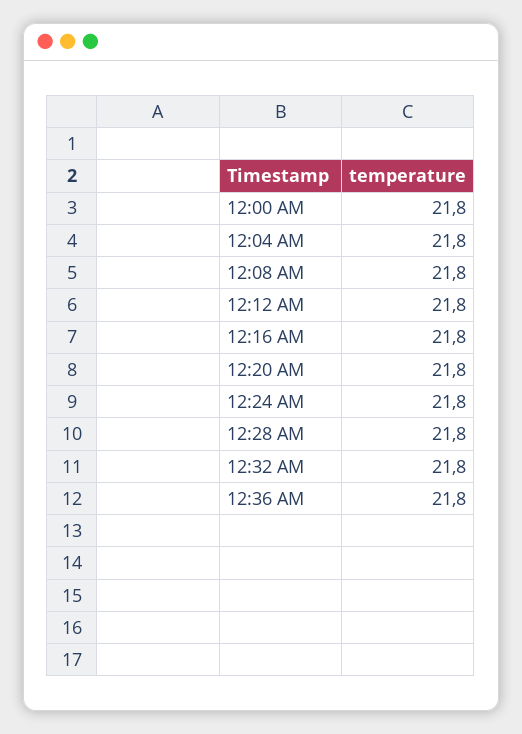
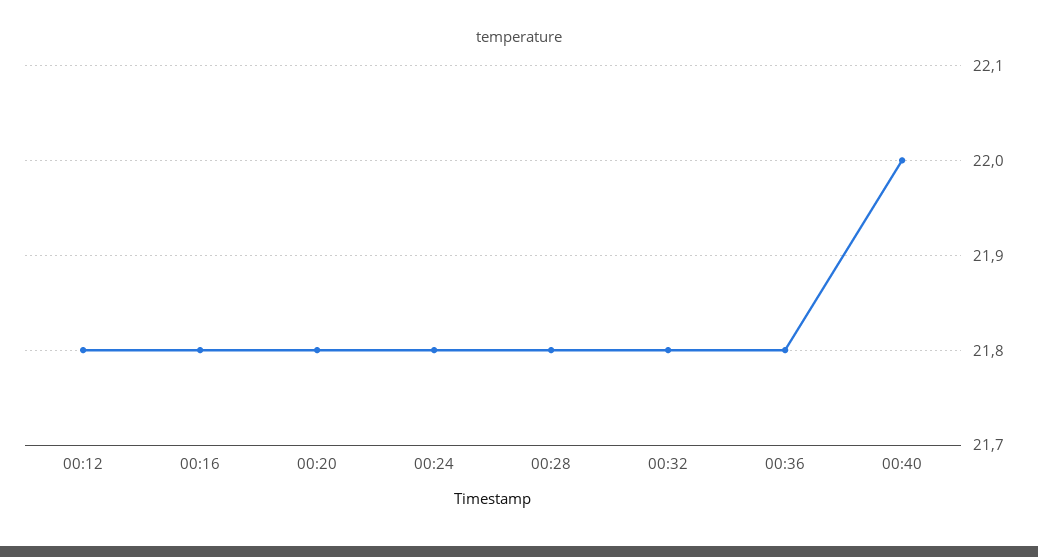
12:00 AM: 21.8 -> none
12:04 AM: 21.8 -> none
12:08 AM: 21.8 -> none
00:40: none -> 22

